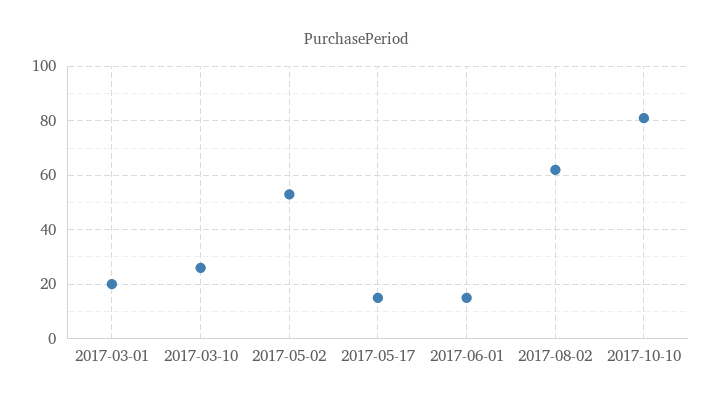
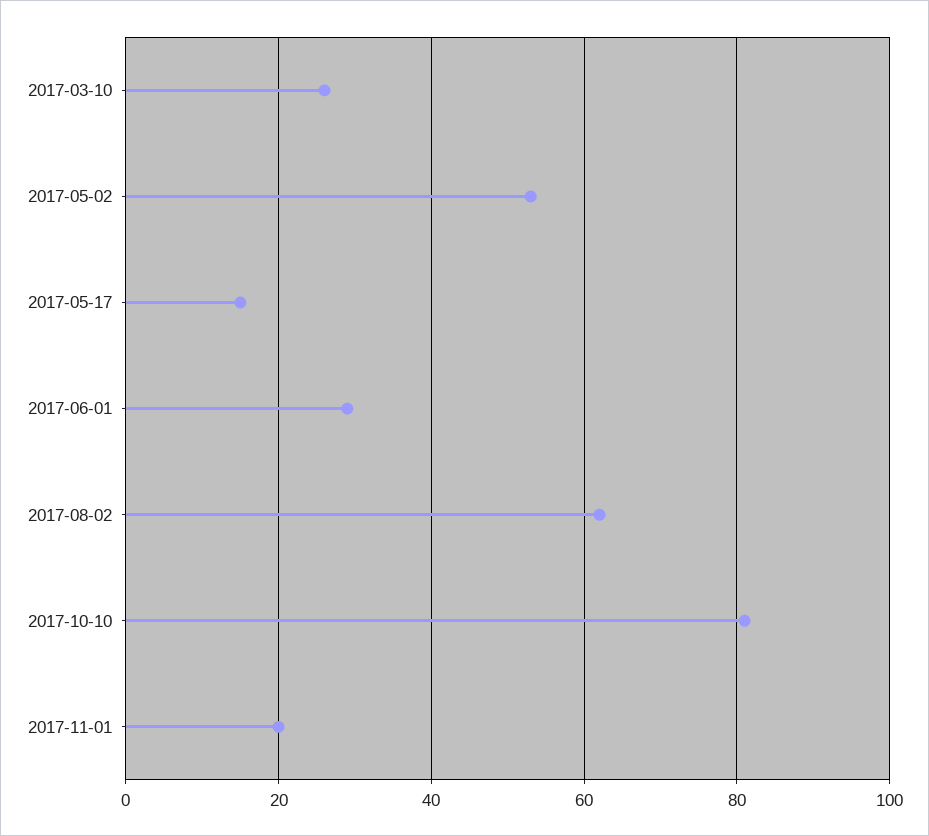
2017-03-01: 20 -> none
2017-06-01: 15 -> 30
2017-11-01: none -> 20

